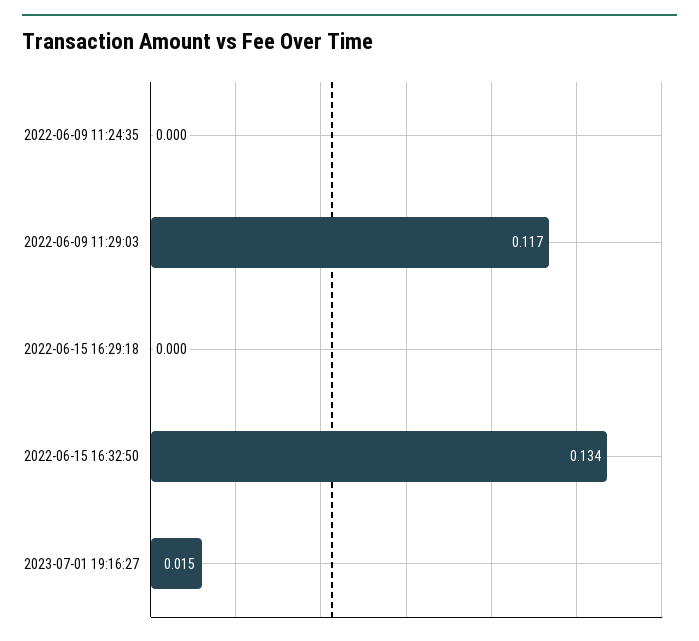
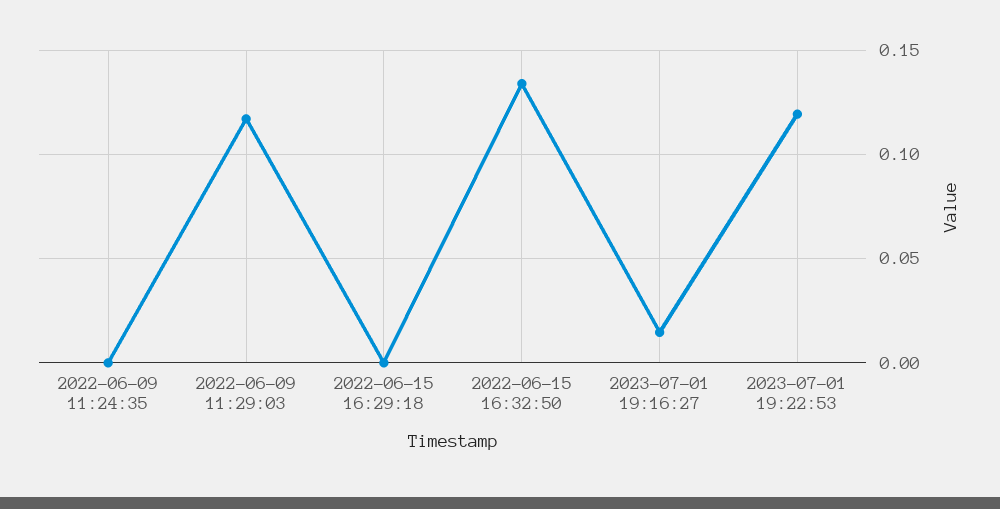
2023-07-01 19:22:53: none -> 0.12

